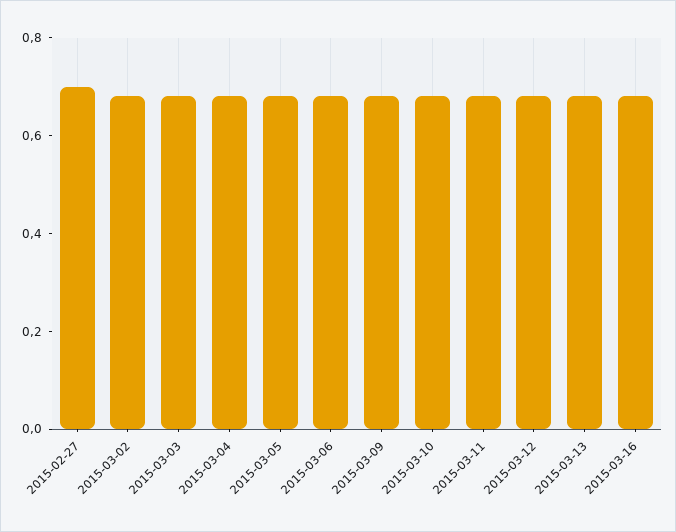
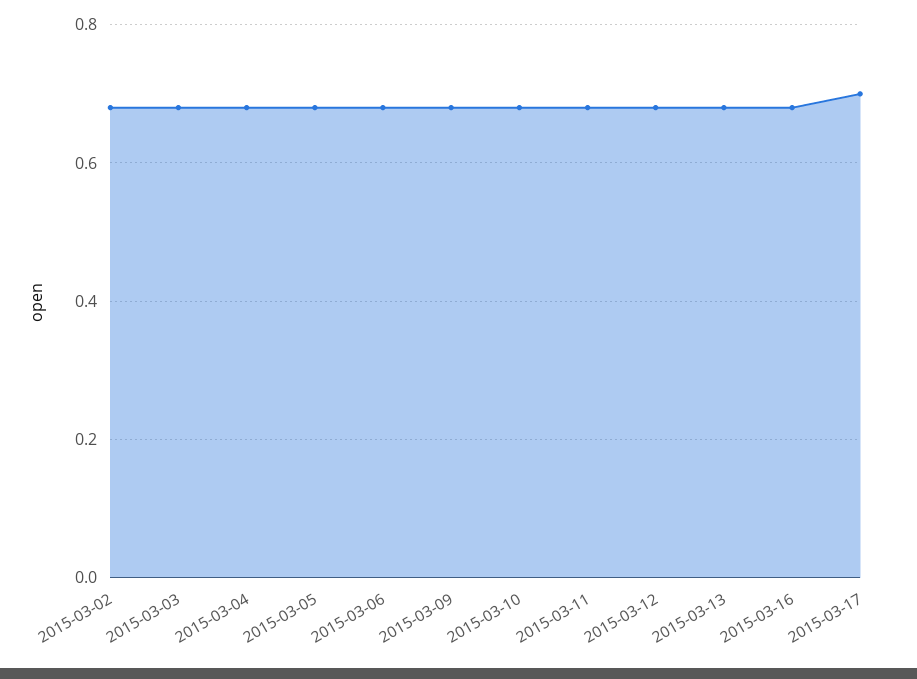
2015-02-27: 0.7 -> none
2015-03-17: none -> 0.7

